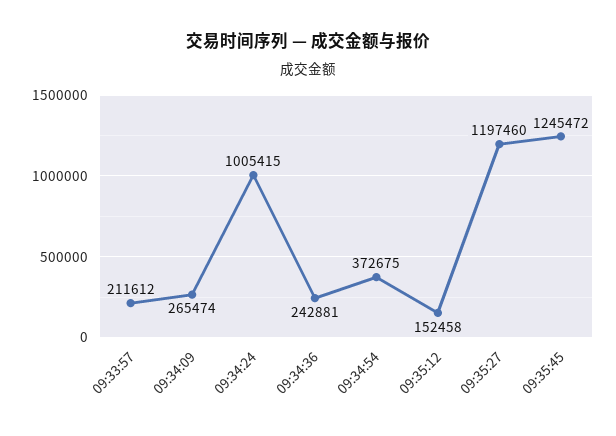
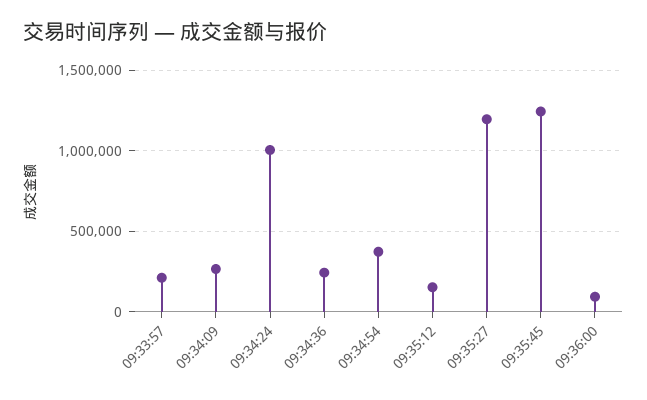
09:36:00: none -> 100000

